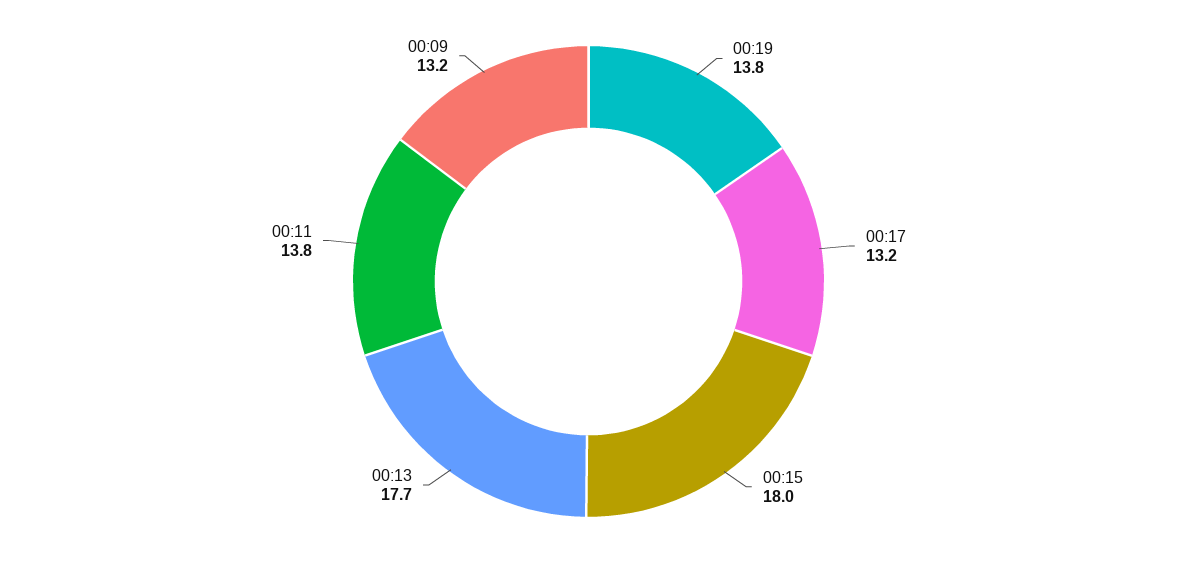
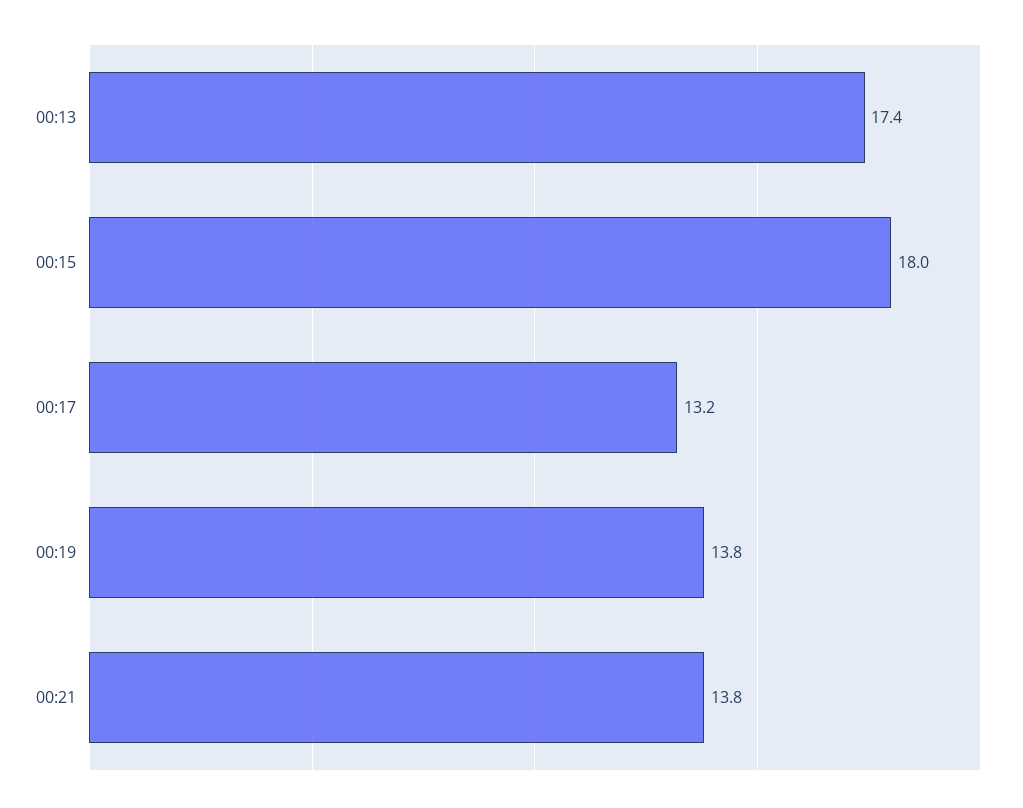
00:13: 17.7 -> 17.4
00:11: 13.8 -> none
00:09: 13.2 -> none
00:21: none -> 13.8

